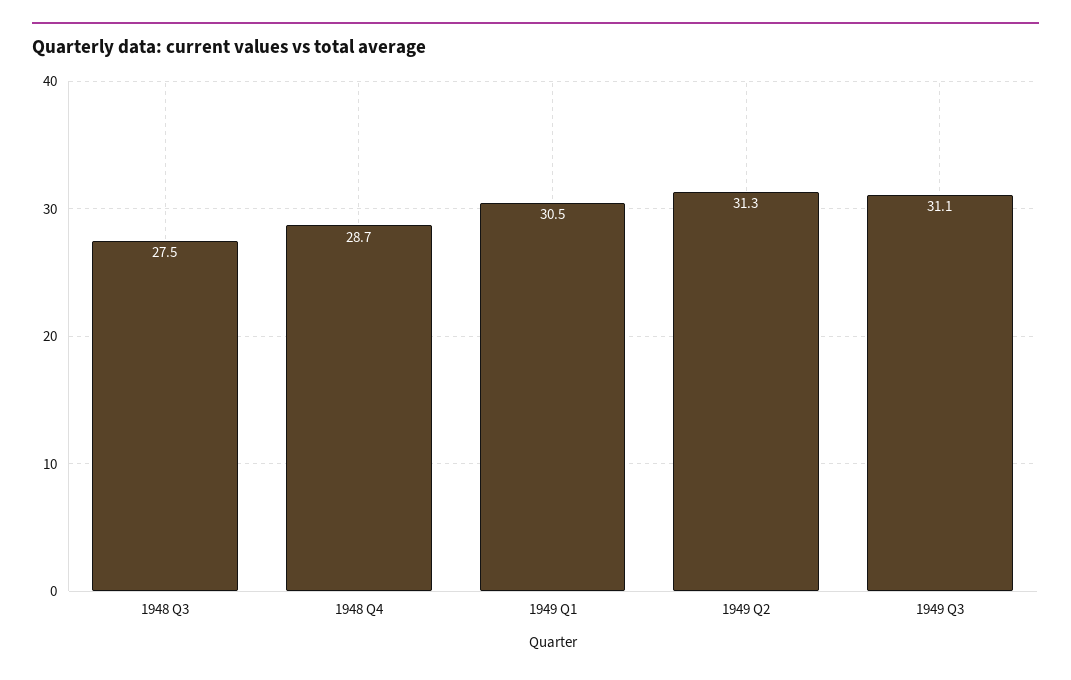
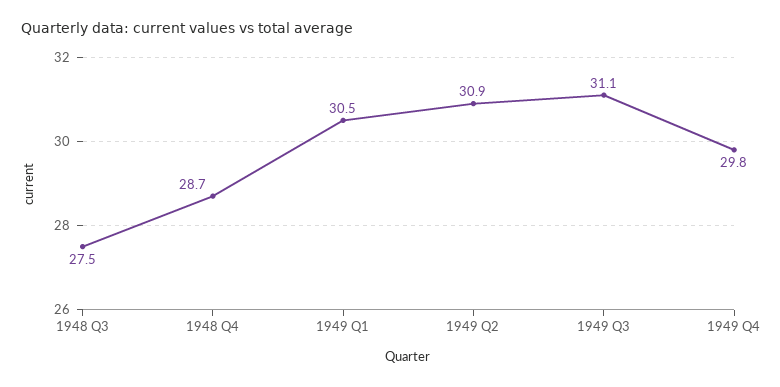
1949 Q2: 31.3 -> 30.9
1949 Q4: none -> 29.8

